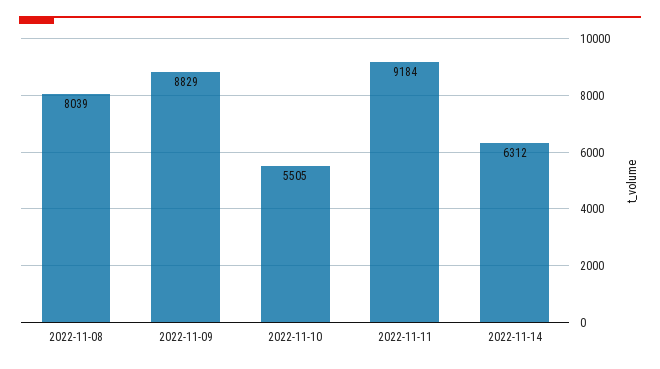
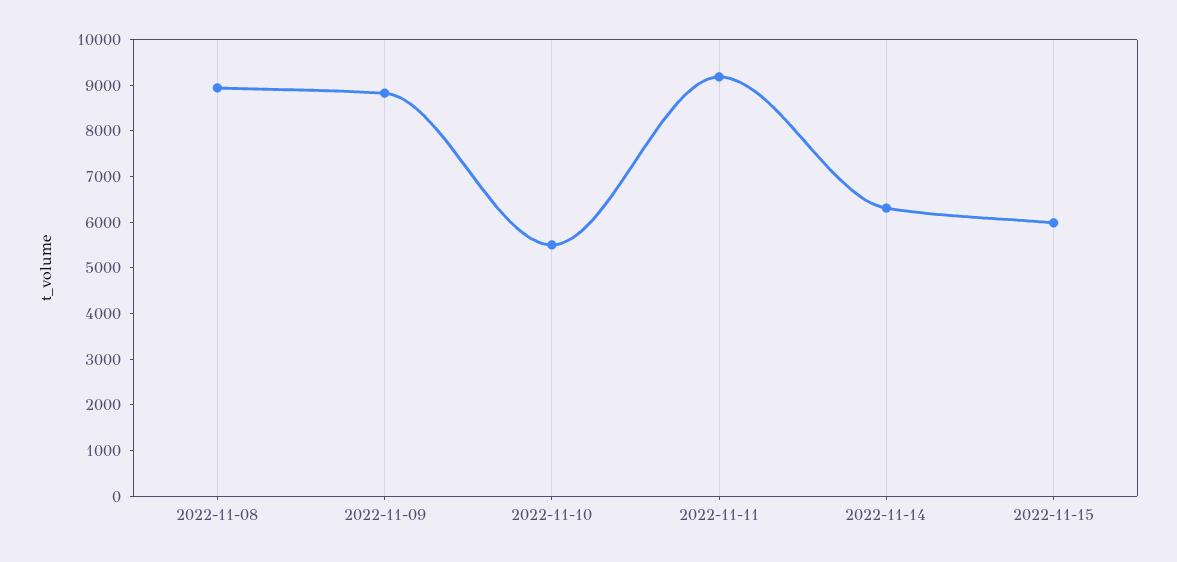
2022-11-08: 8039 -> 9000
2022-11-15: none -> 6000

